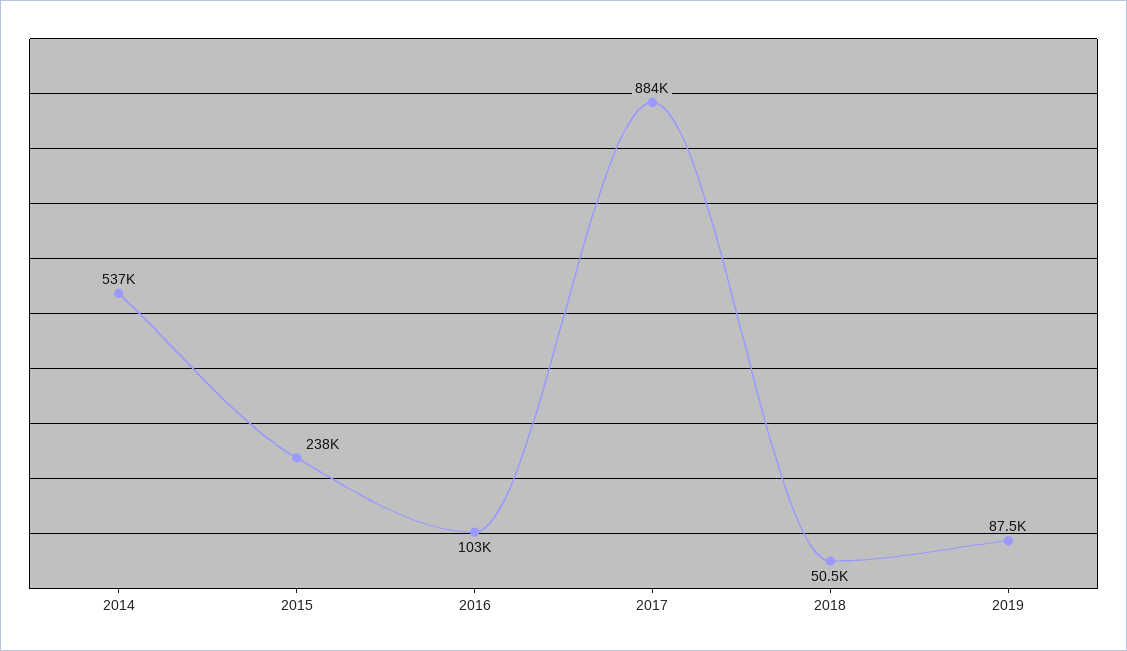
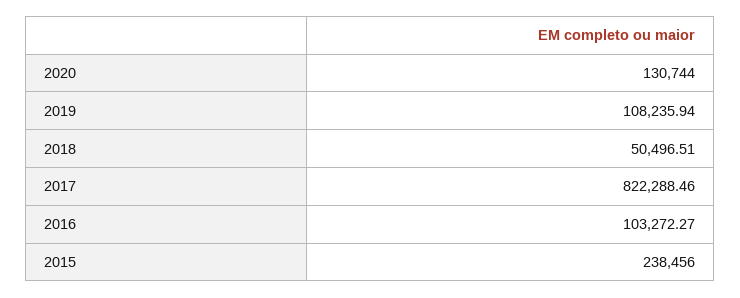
2014: 537000 -> none
2017: 884000 -> 822288.46
2019: 87500 -> 108235.94
2020: none -> 130744

